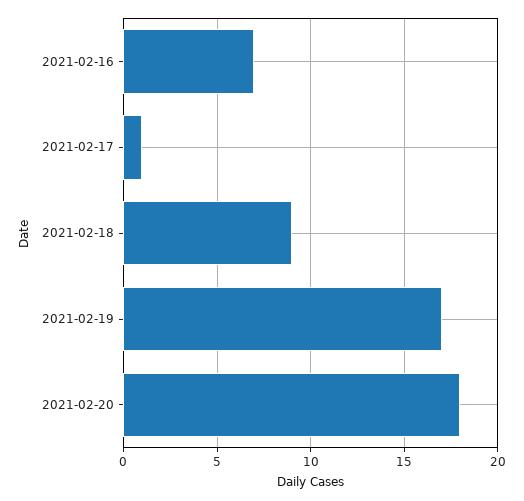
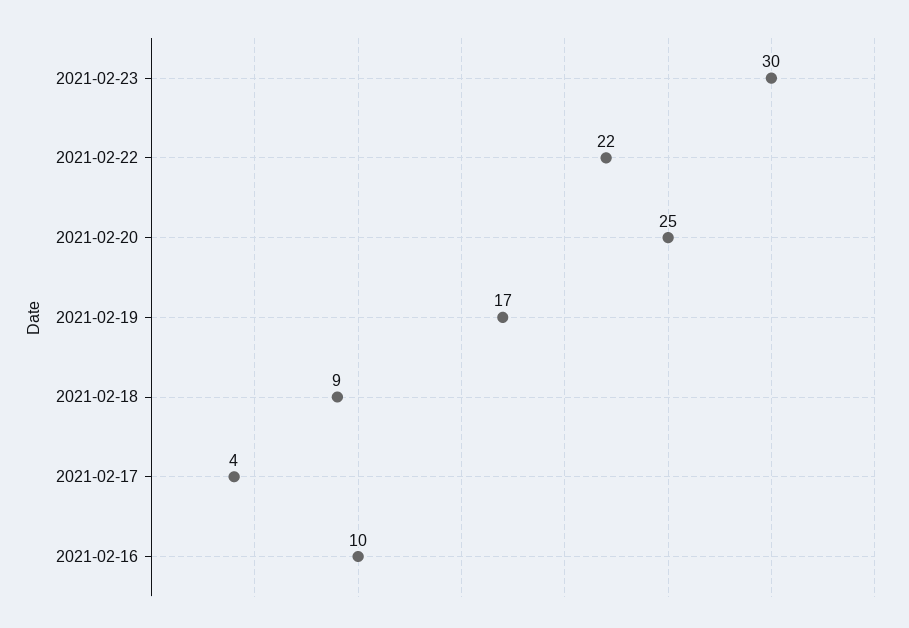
2021-02-16: 7 -> 10
2021-02-17: 1 -> 4
2021-02-20: 18 -> 25
2021-02-23: none -> 30
2021-02-22: none -> 22

